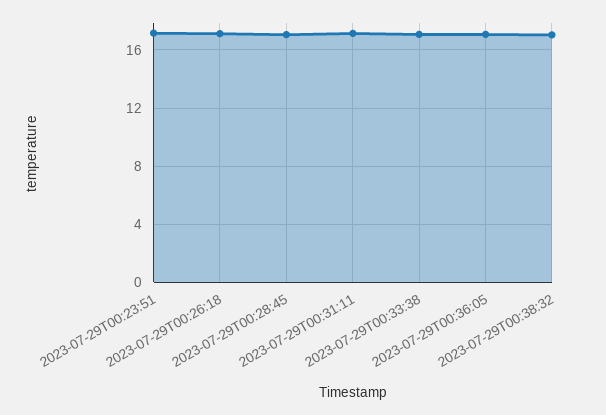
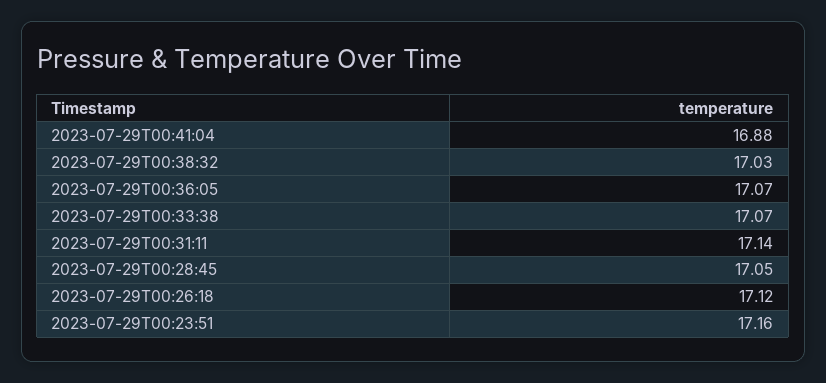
2023-07-29T00:41:04: none -> 16.88

